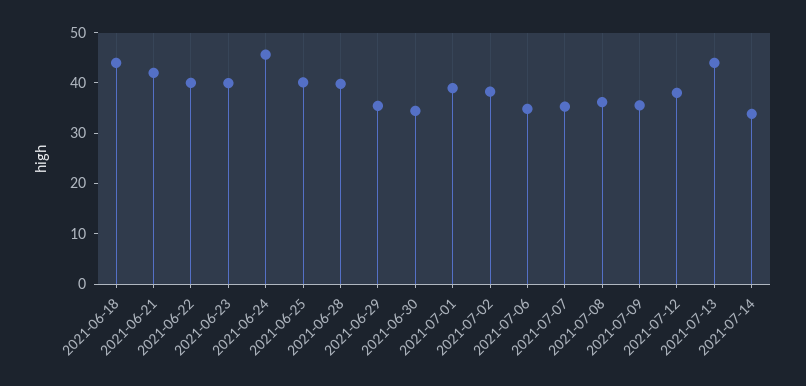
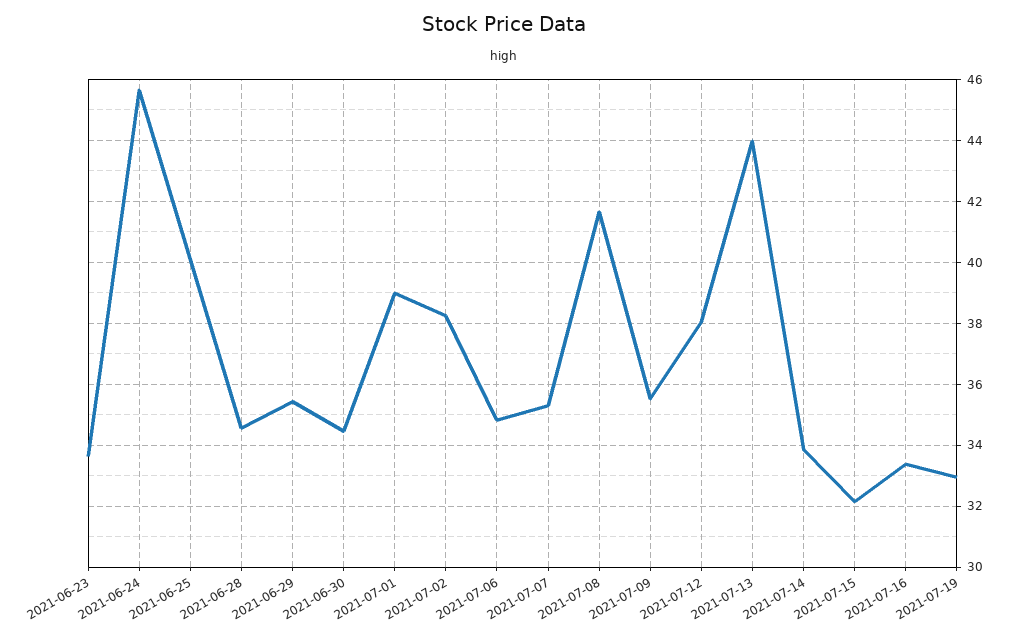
2021-06-18: 44 -> none
2021-06-21: 42 -> none
2021-06-22: 40 -> none
2021-06-23: 40 -> 33.6
2021-06-28: 40 -> 34.6
2021-07-08: 36 -> 41.6
2021-07-15: none -> 32.2
2021-07-16: none -> 33.4
2021-07-19: none -> 33

